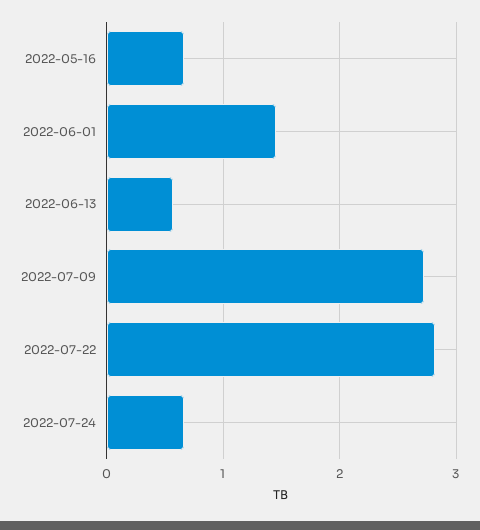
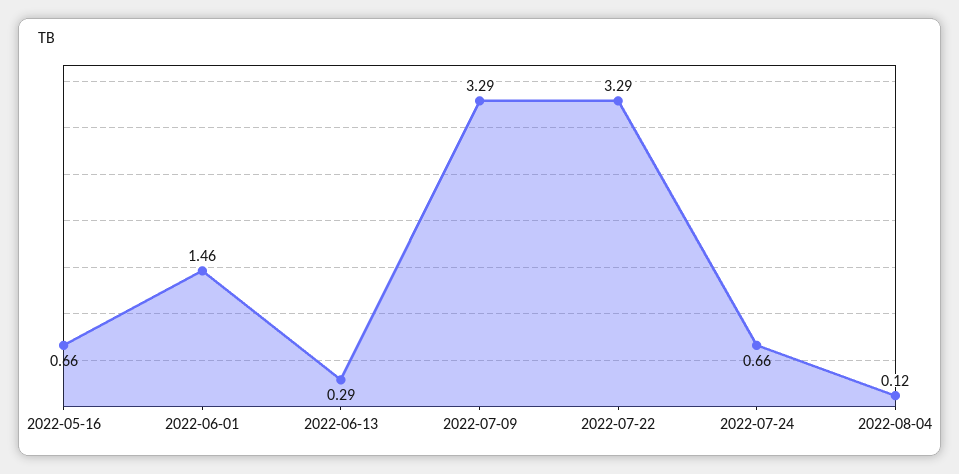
2022-06-13: 0.6 -> 0.29
2022-07-09: 2.7 -> 3.29
2022-07-22: 2.8 -> 3.29
2022-08-04: none -> 0.12

